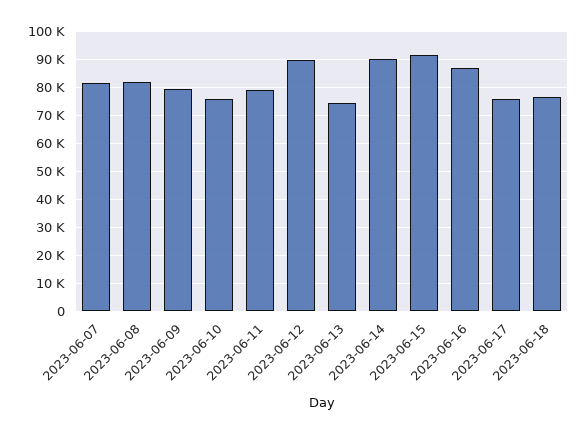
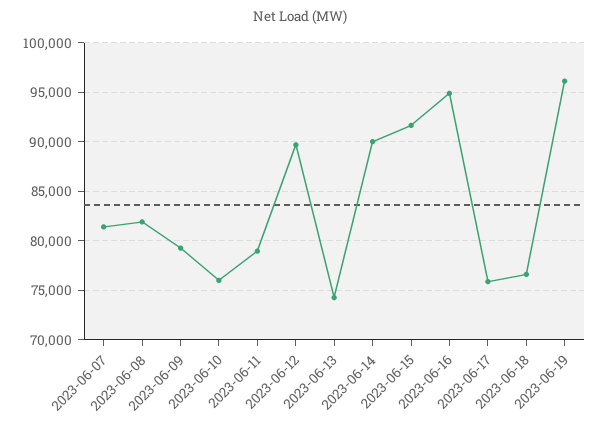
2023-06-16: 87500 -> 95000
2023-06-19: none -> 96000

